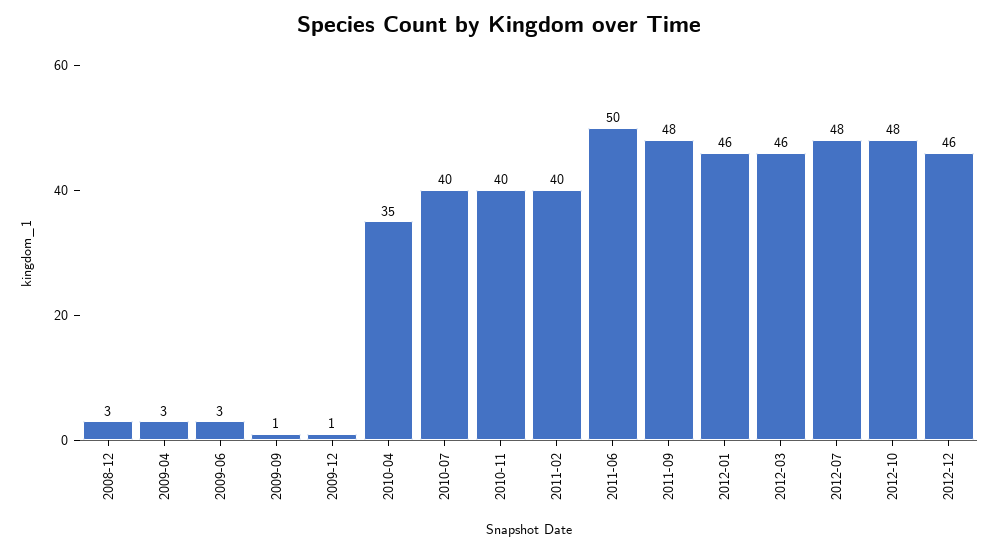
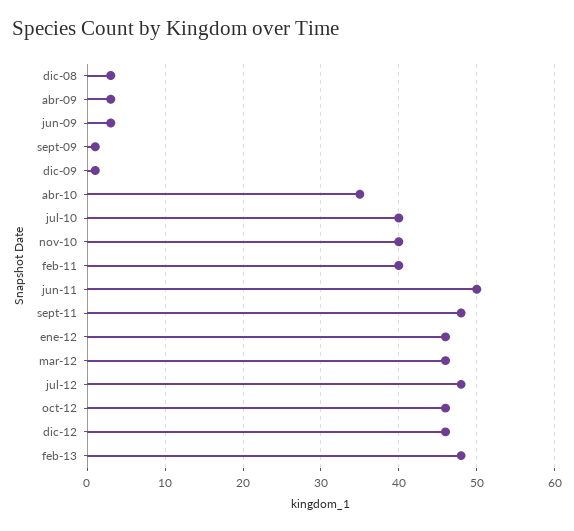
2012-10: 48 -> 46
feb-13: none -> 48

